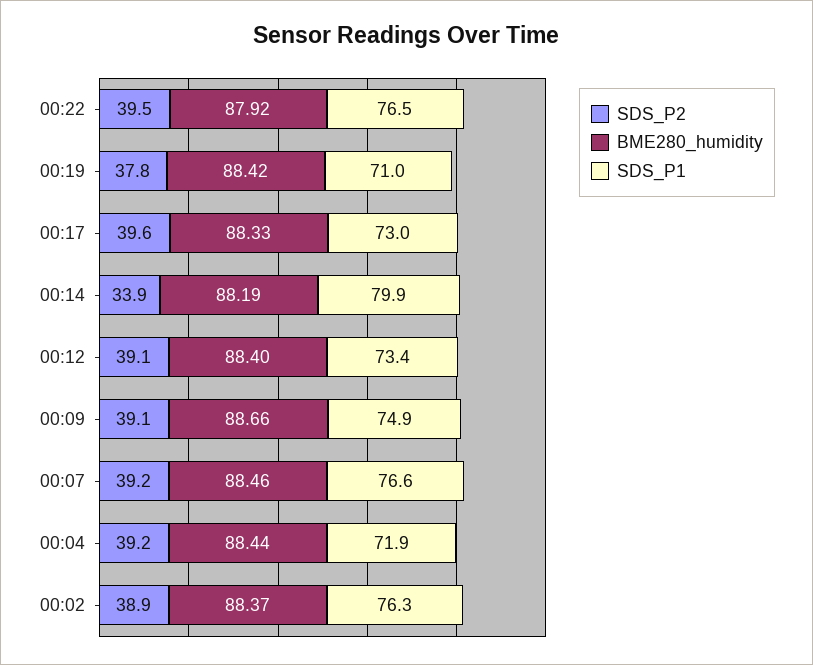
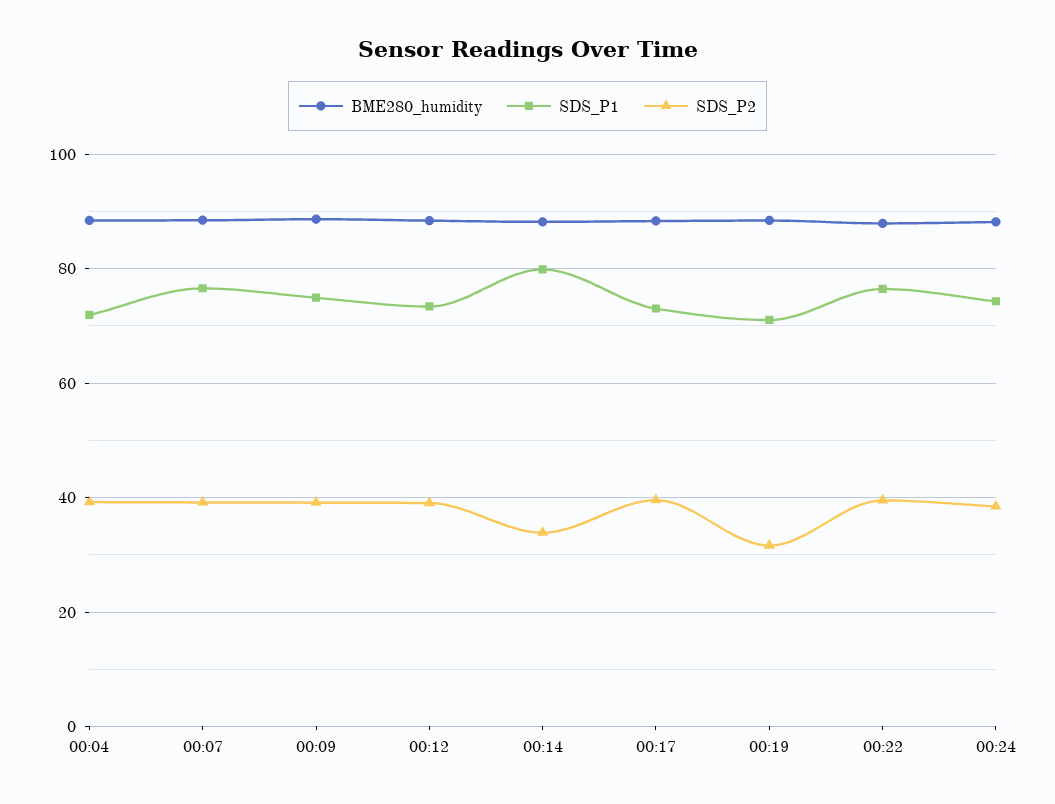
SDS_P2, 00:19: 37.8 -> 32
SDS_P2, 00:02: 38.9 -> none
BME280_humidity, 00:02: 88.37 -> none
SDS_P1, 00:02: 76.3 -> none
BME280_humidity, 00:24: none -> 88
SDS_P1, 00:24: none -> 74
SDS_P2, 00:24: none -> 38

